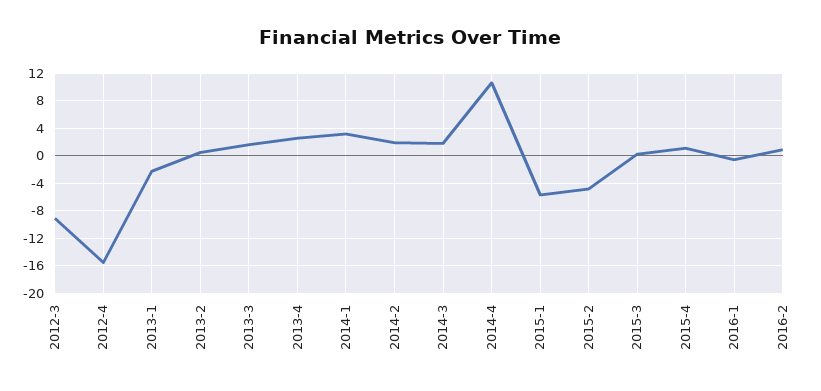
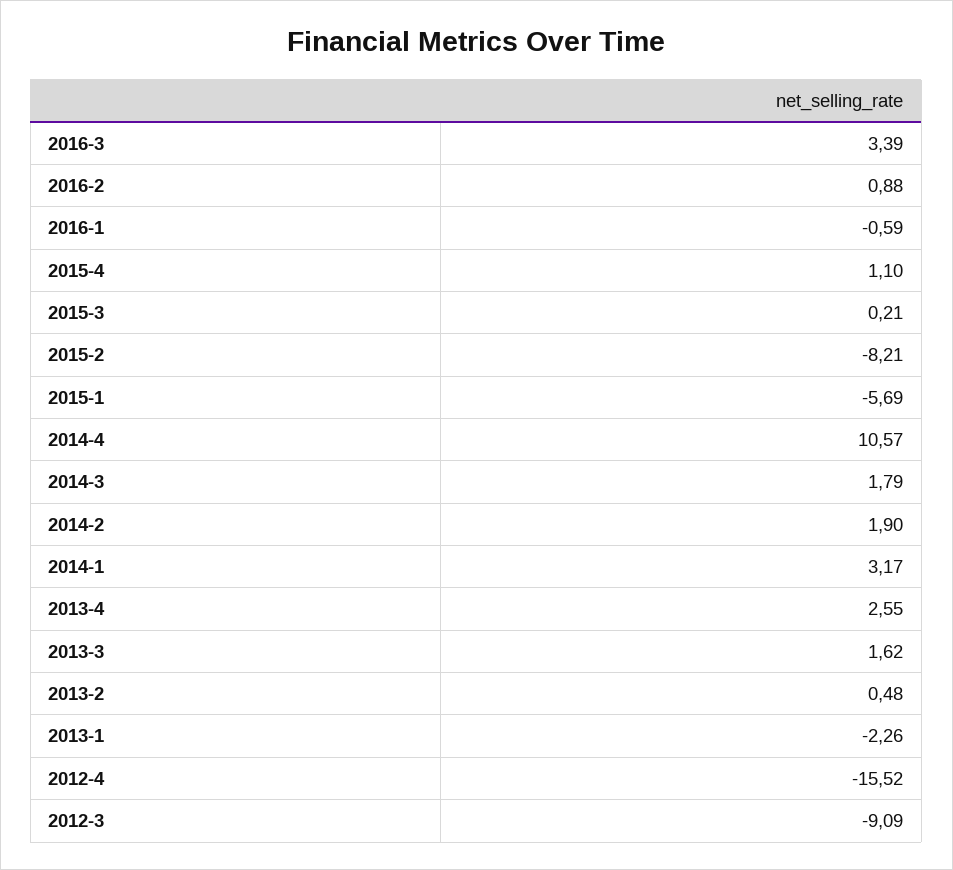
2015-2: -5 -> -8.21
2016-3: none -> 3.39

